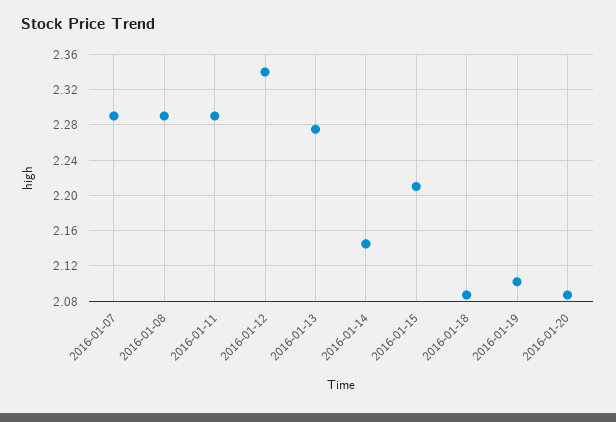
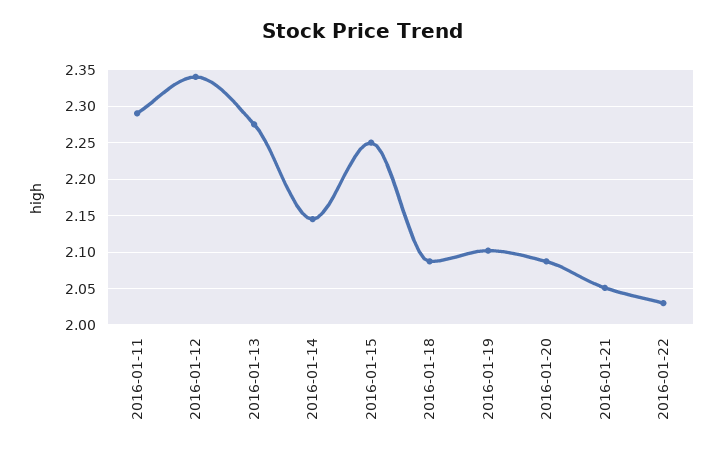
2016-01-07: 2.29 -> none
2016-01-08: 2.29 -> none
2016-01-15: 2.21 -> 2.25
2016-01-21: none -> 2.05
2016-01-22: none -> 2.03

